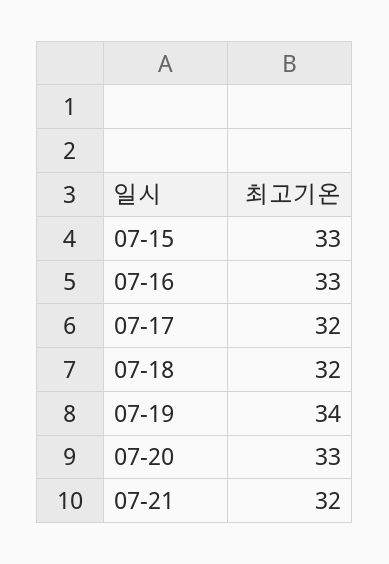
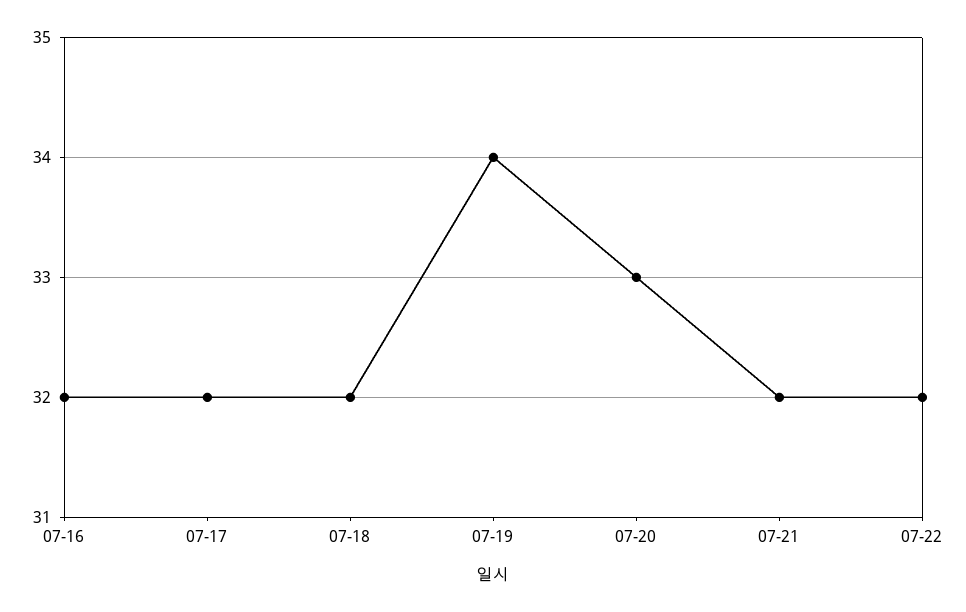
07-15: 33 -> none
07-16: 33 -> 32
07-22: none -> 32

